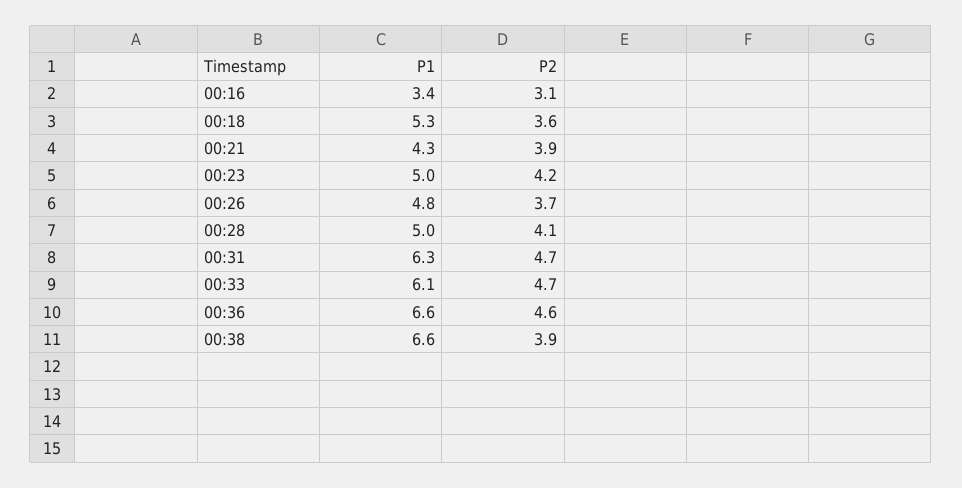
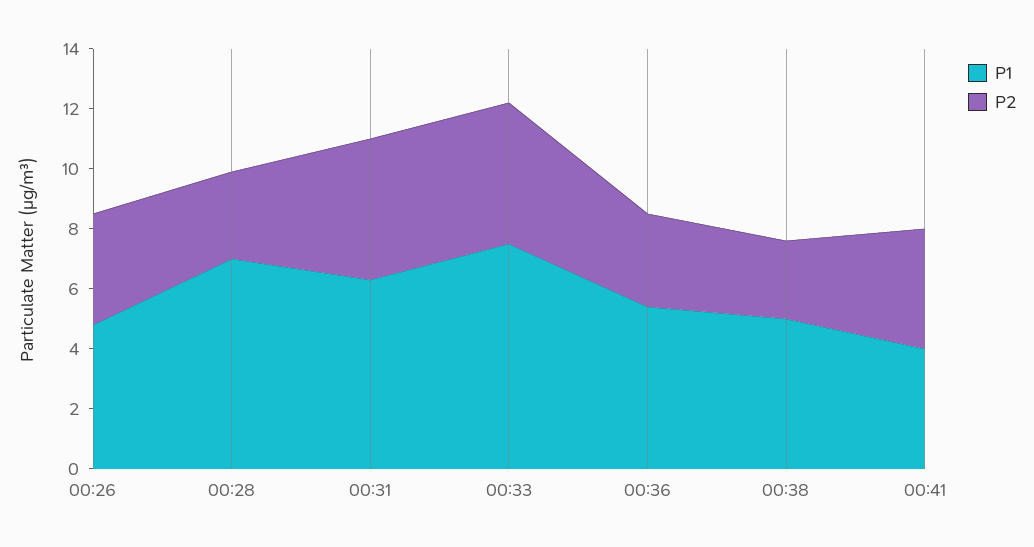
P1, 00:16: 3.4 -> none
P2, 00:16: 3.1 -> none
P1, 00:18: 5.3 -> none
P2, 00:18: 3.6 -> none
P1, 00:21: 4.3 -> none
P2, 00:21: 3.9 -> none
P1, 00:23: 5 -> none
P2, 00:23: 4.2 -> none
P1, 00:28: 5 -> 7
P2, 00:28: 4.1 -> 3
P1, 00:33: 6.1 -> 7.5
P1, 00:36: 6.6 -> 5.5
P2, 00:36: 4.6 -> 3
P1, 00:38: 6.6 -> 5
P2, 00:38: 3.9 -> 2.5
P1, 00:41: none -> 4
P2, 00:41: none -> 4

